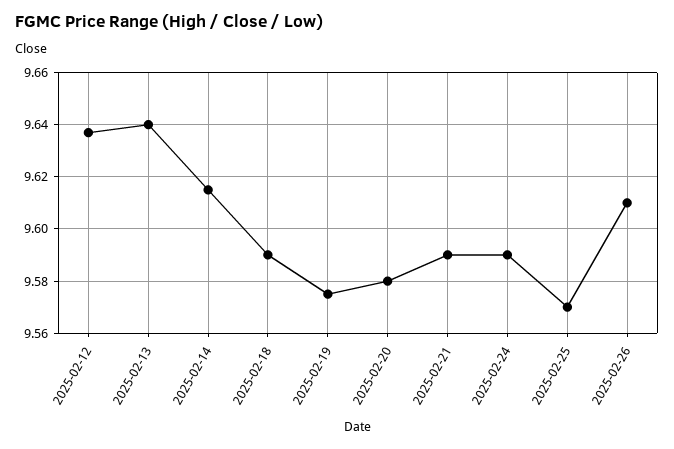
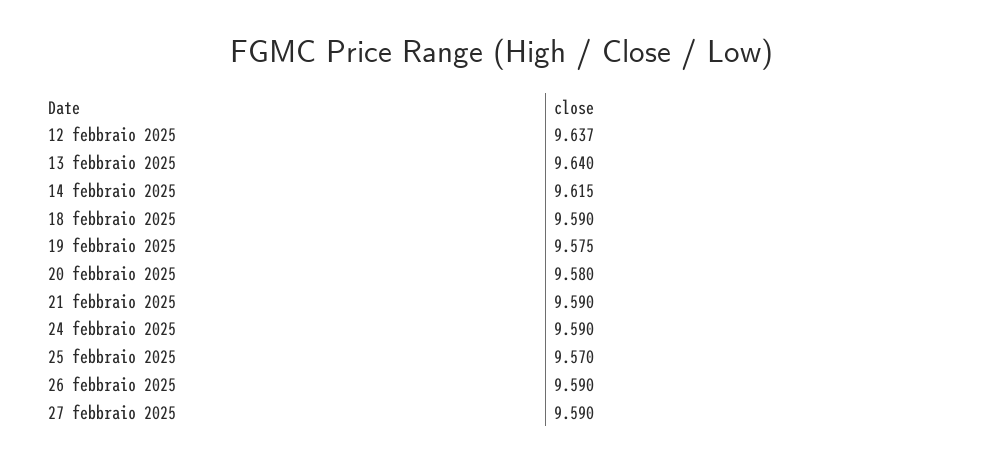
2025-02-26: 9.61 -> 9.59
27 febbraio 2025: none -> 9.59

